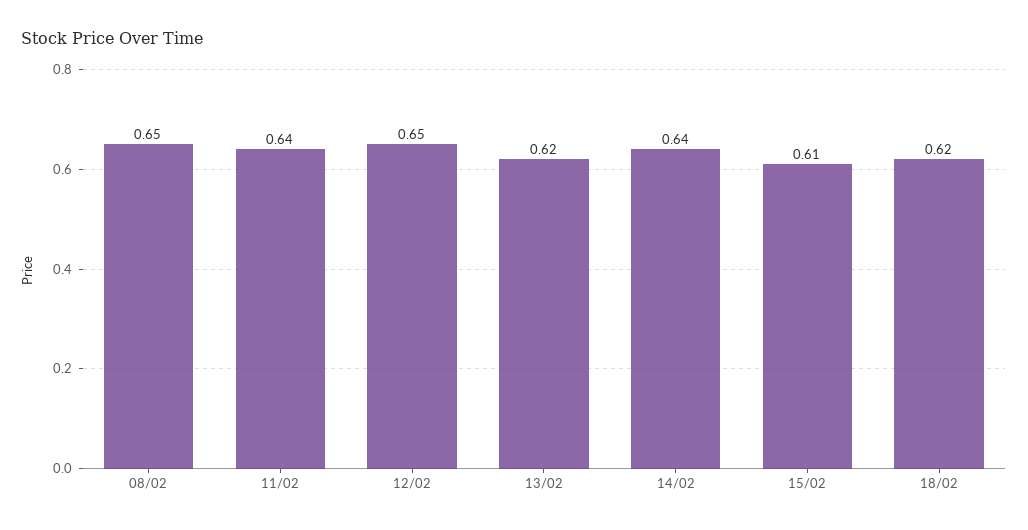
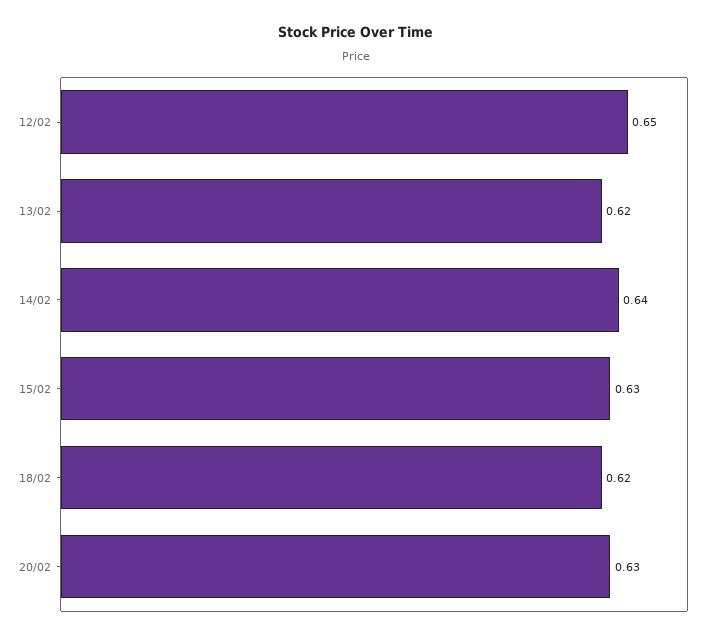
08/02: 0.65 -> none
11/02: 0.64 -> none
15/02: 0.61 -> 0.63
20/02: none -> 0.63

